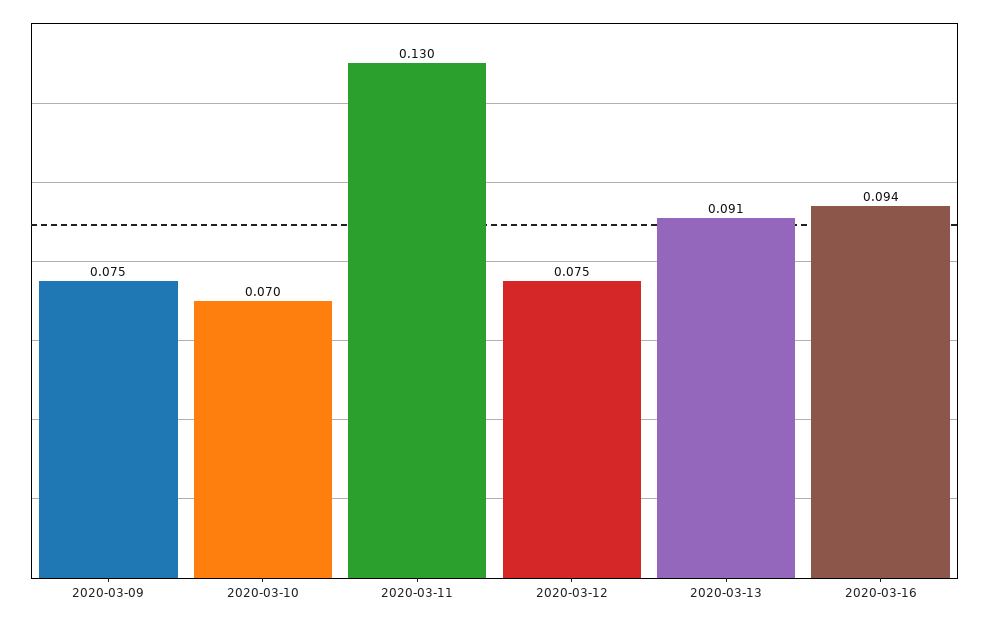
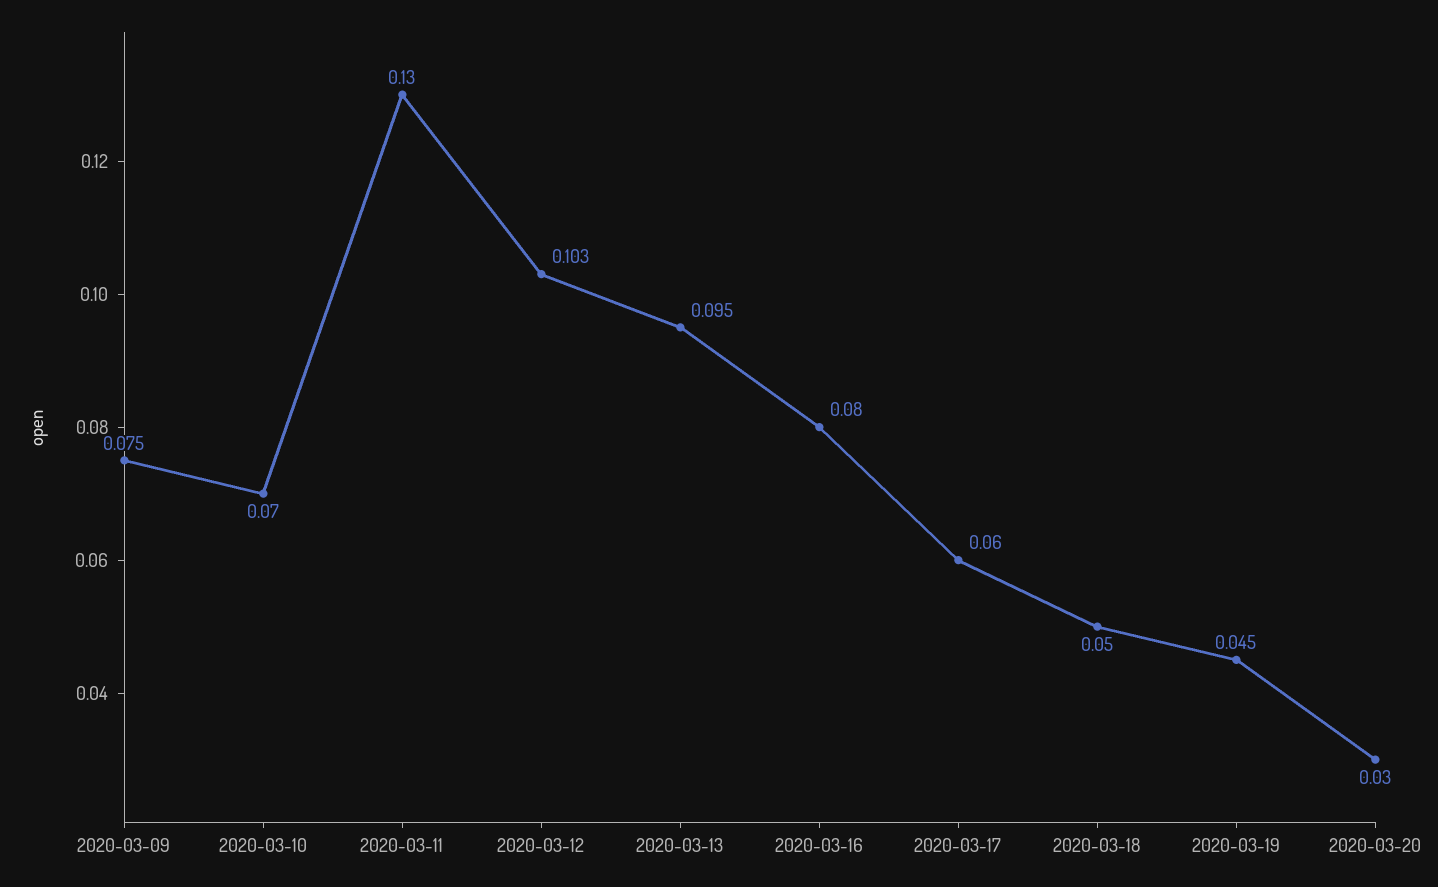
2020-03-12: 0.075 -> 0.103
2020-03-13: 0.091 -> 0.095
2020-03-16: 0.094 -> 0.08
2020-03-17: none -> 0.06
2020-03-18: none -> 0.05
2020-03-19: none -> 0.045
2020-03-20: none -> 0.03

